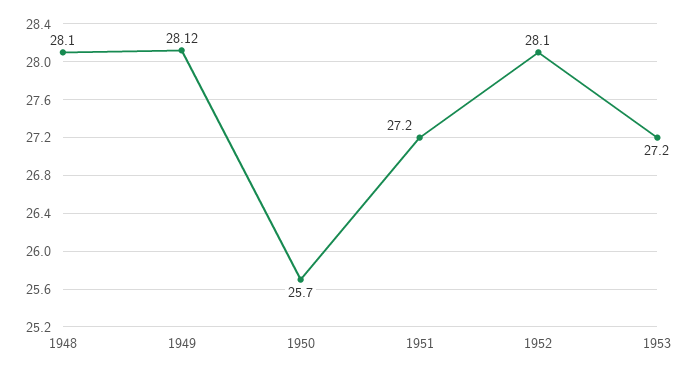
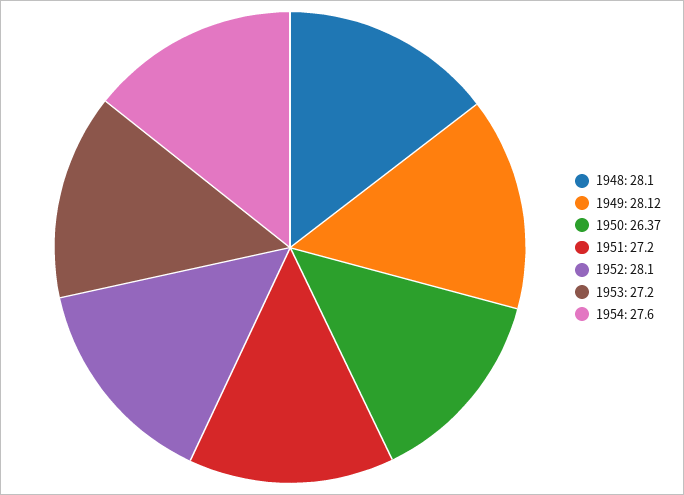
1950: 25.7 -> 26.37
1954: none -> 27.6

